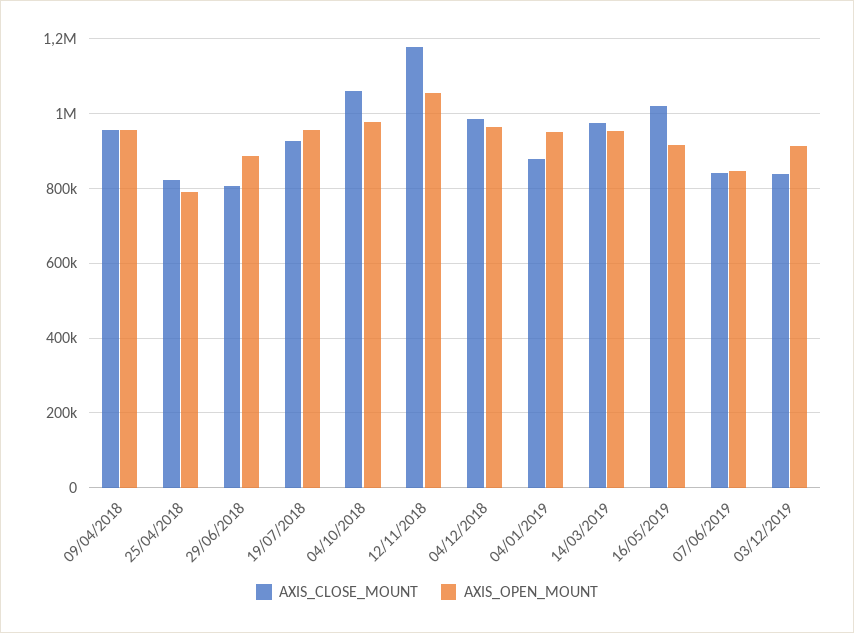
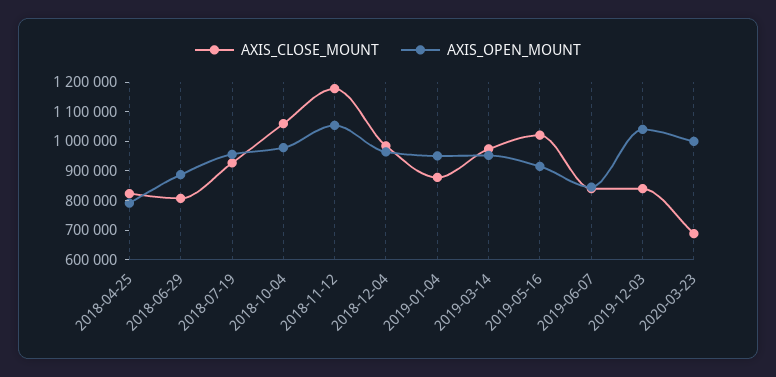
AXIS_CLOSE_MOUNT, 09/04/2018: 960000 -> none
AXIS_OPEN_MOUNT, 09/04/2018: 960000 -> none
AXIS_OPEN_MOUNT, 03/12/2019: 920000 -> 1050000
AXIS_CLOSE_MOUNT, 2020-03-23: none -> 700000
AXIS_OPEN_MOUNT, 2020-03-23: none -> 1000000

